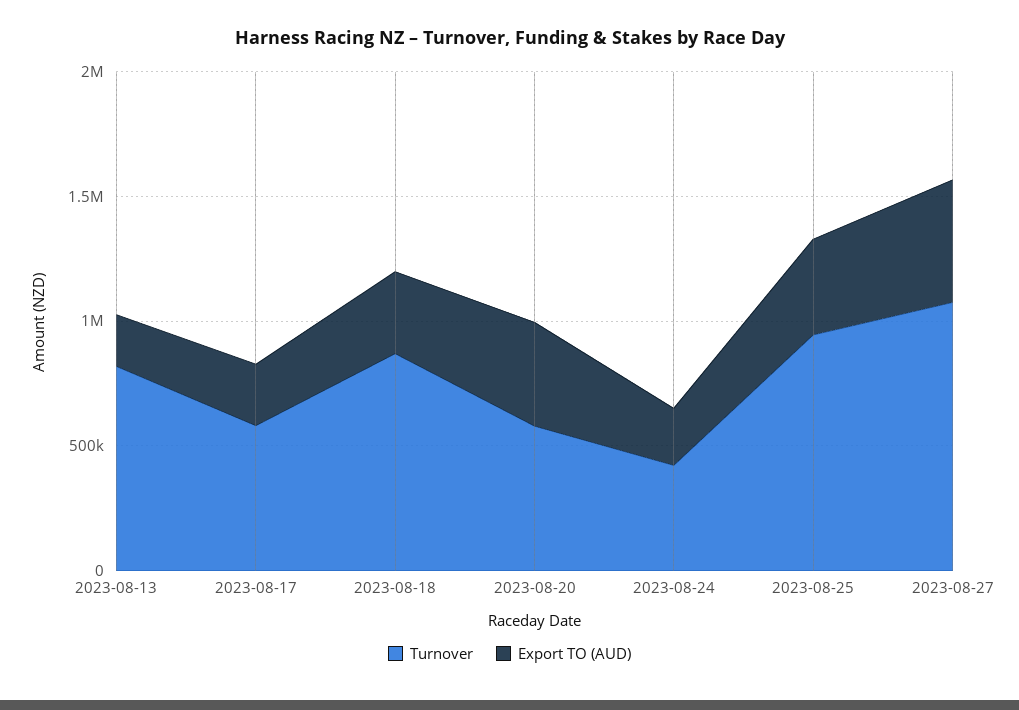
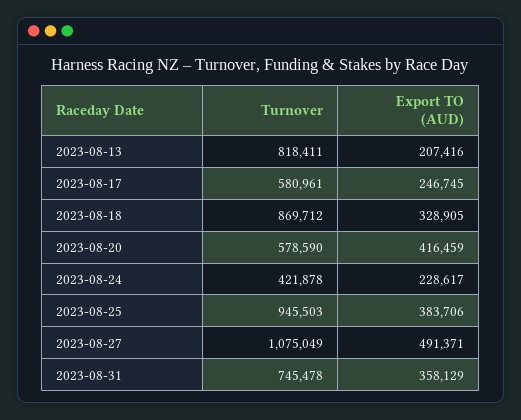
Turnover, 2023-08-31: none -> 745478
Export TO (AUD), 2023-08-31: none -> 358129

